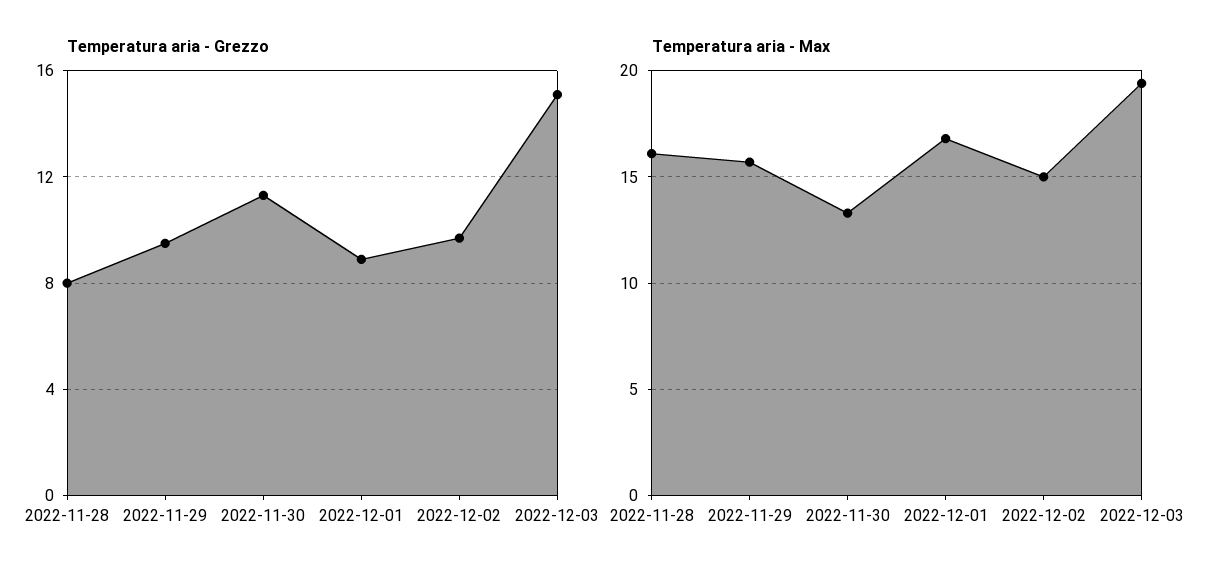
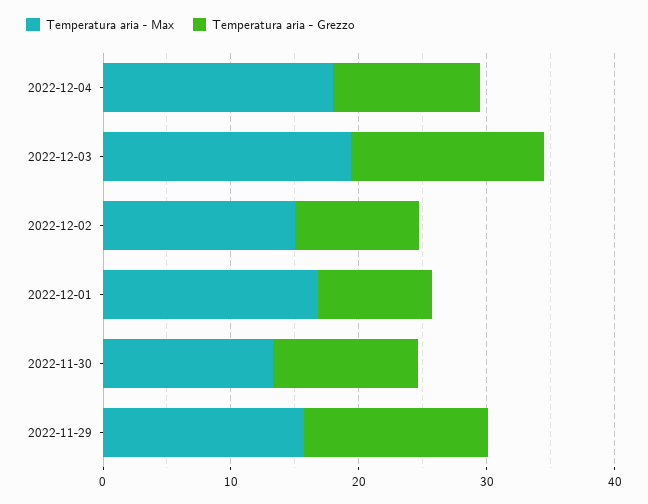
Temperatura aria - Grezzo, 2022-11-28: 8 -> none
Temperatura aria - Grezzo, 2022-11-29: 9.5 -> 14
Temperatura aria - Max, 2022-11-28: 16 -> none
Temperatura aria - Max, 2022-12-04: none -> 18
Temperatura aria - Grezzo, 2022-12-04: none -> 12

